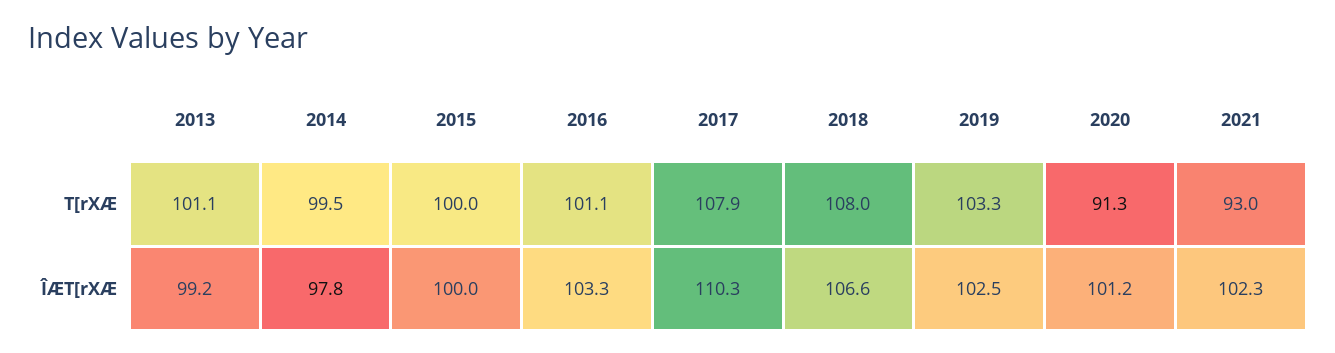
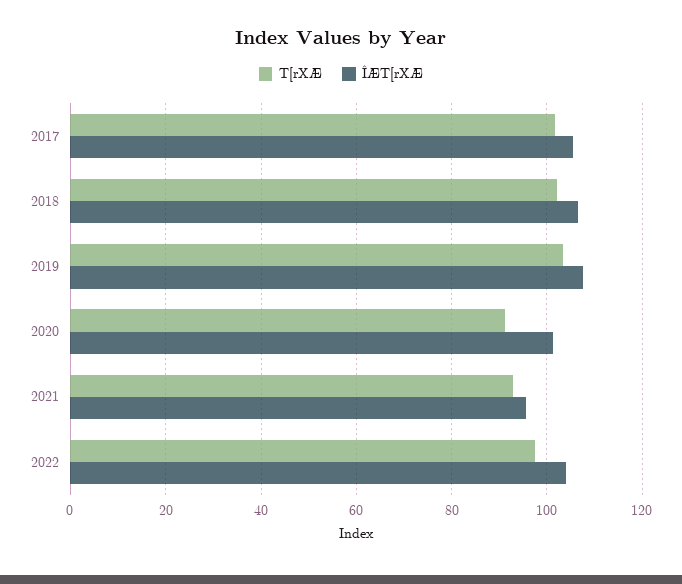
T[rXÆ, 2013: 101.1 -> none
T[rXÆ, 2014: 99.5 -> none
T[rXÆ, 2015: 100 -> none
T[rXÆ, 2016: 101.1 -> none
T[rXÆ, 2017: 107.9 -> 102
T[rXÆ, 2018: 108 -> 102
ÎÆT[rXÆ, 2013: 99.2 -> none
ÎÆT[rXÆ, 2014: 97.8 -> none
ÎÆT[rXÆ, 2015: 100 -> none
ÎÆT[rXÆ, 2016: 103.3 -> none
ÎÆT[rXÆ, 2017: 110.3 -> 106
ÎÆT[rXÆ, 2019: 102.5 -> 108
ÎÆT[rXÆ, 2021: 102.3 -> 96
T[rXÆ, 2022: none -> 98
ÎÆT[rXÆ, 2022: none -> 104

